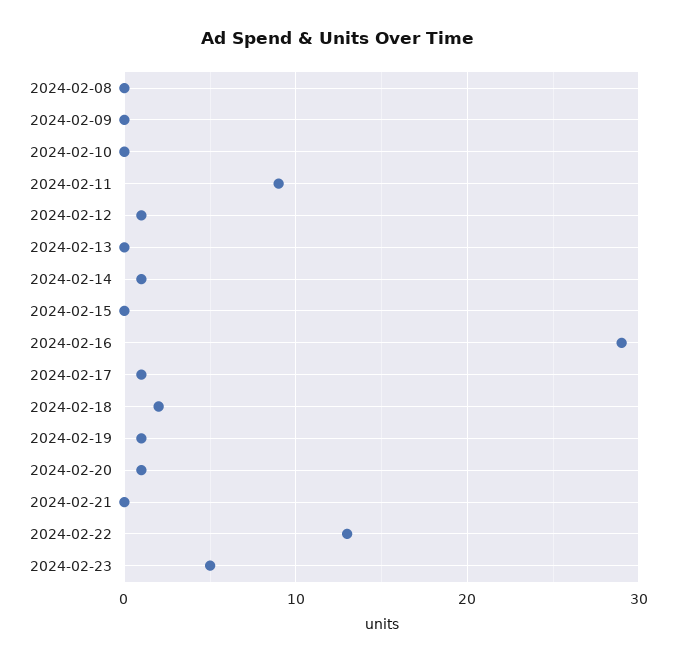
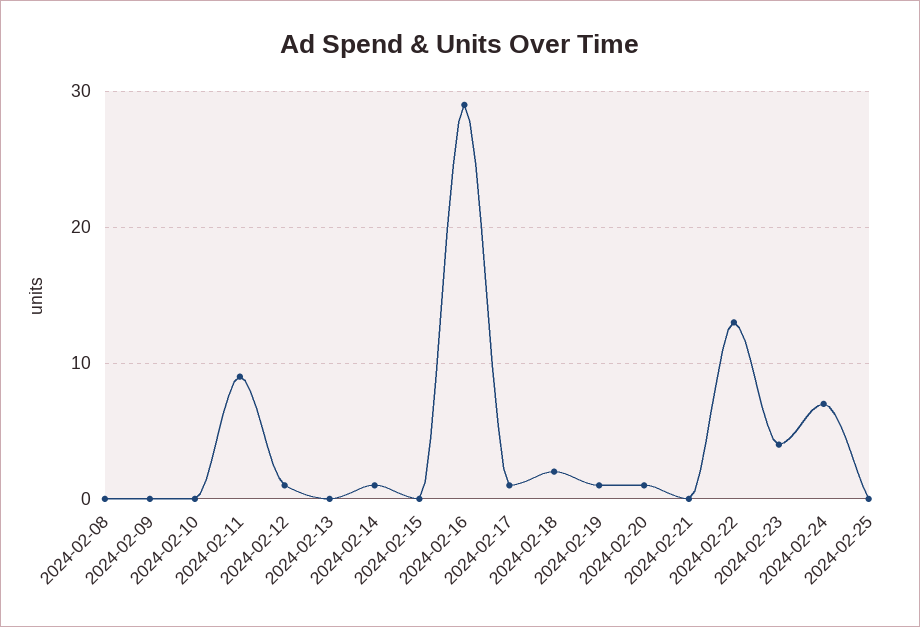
2024-02-23: 5 -> 4
2024-02-24: none -> 7
2024-02-25: none -> 0

